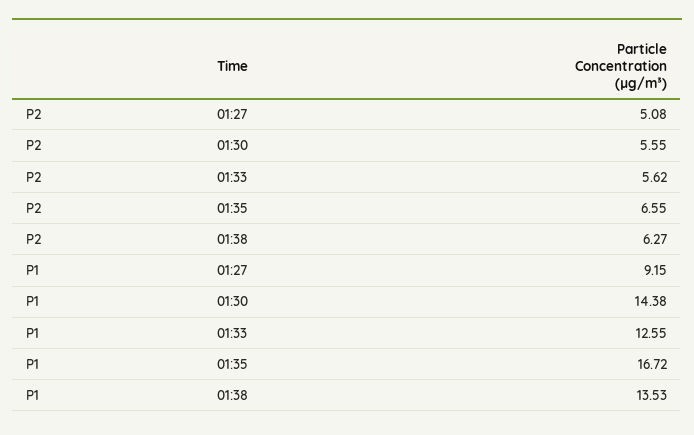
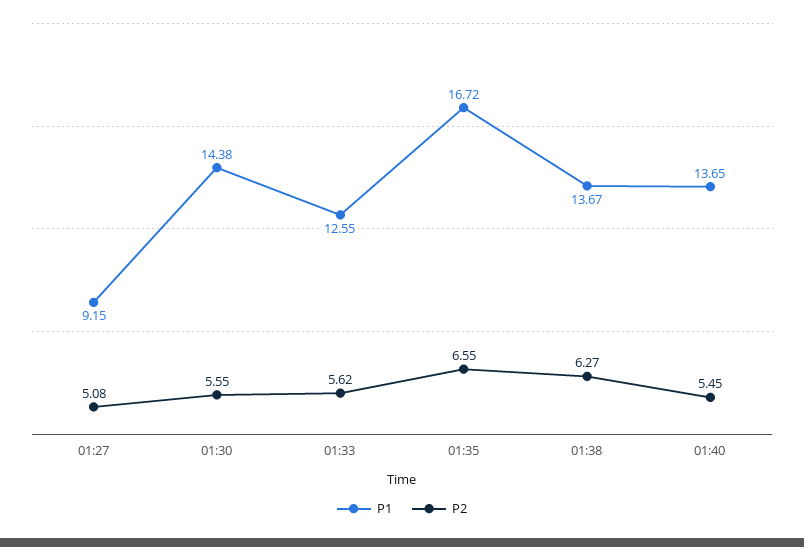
P1, 01:38: 13.53 -> 13.67
P1, 01:40: none -> 13.65
P2, 01:40: none -> 5.45

